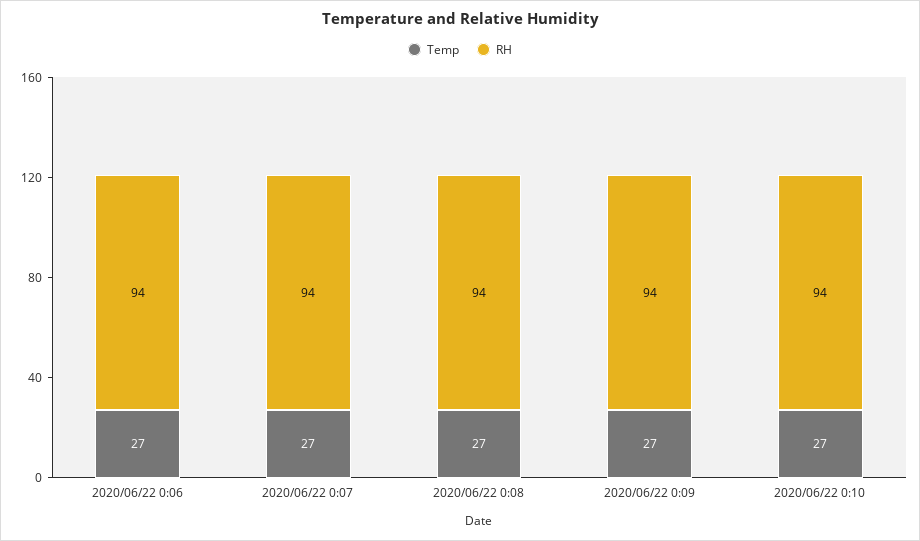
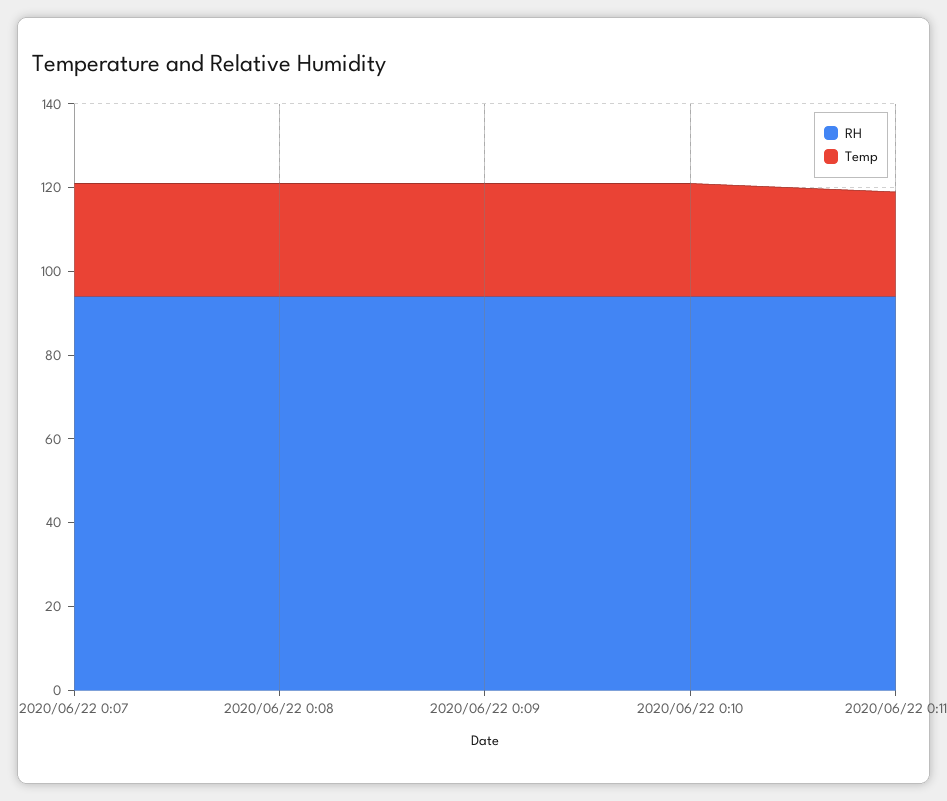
Temp, 2020/06/22 0:06: 27 -> none
RH, 2020/06/22 0:06: 94 -> none
RH, 2020/06/22 0:11: none -> 95
Temp, 2020/06/22 0:11: none -> 25

